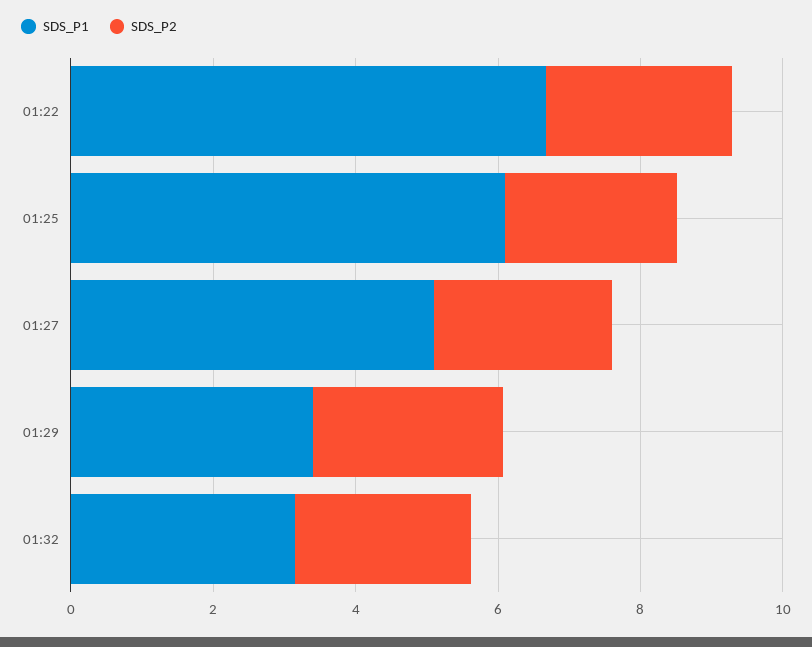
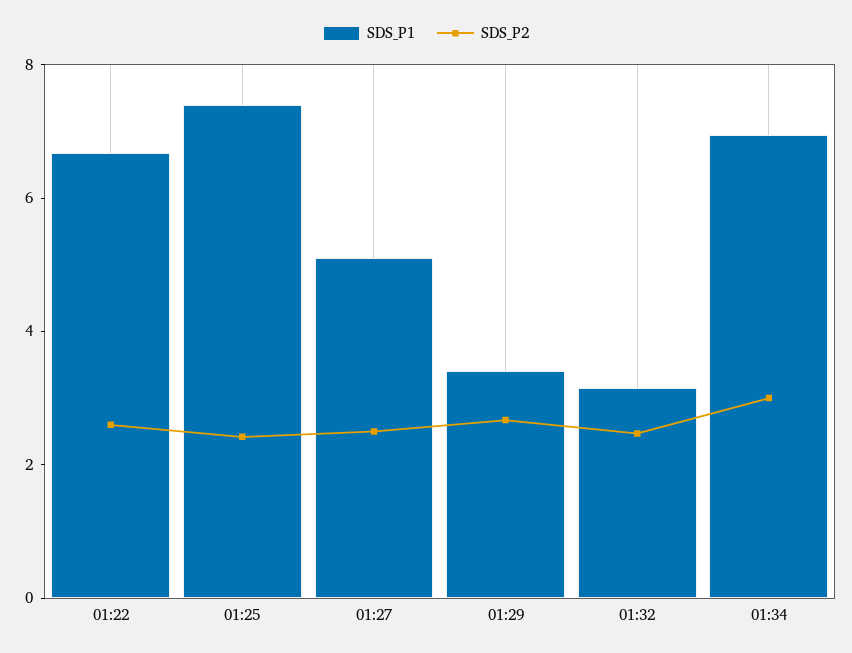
SDS_P1, 01:25: 6 -> 7.5
SDS_P1, 01:34: none -> 7
SDS_P2, 01:34: none -> 3

